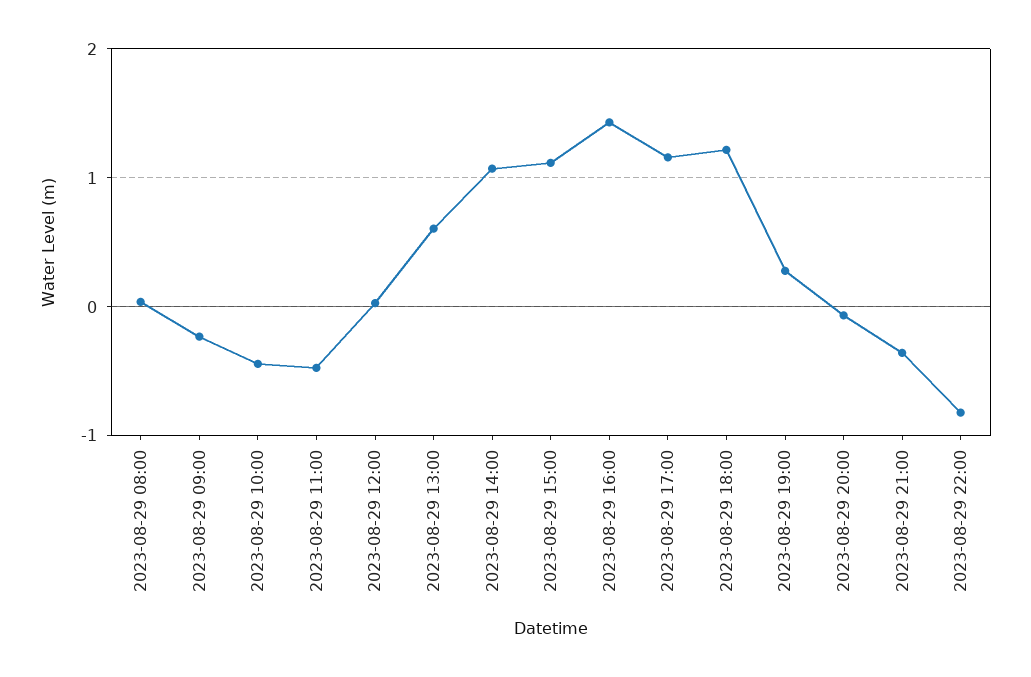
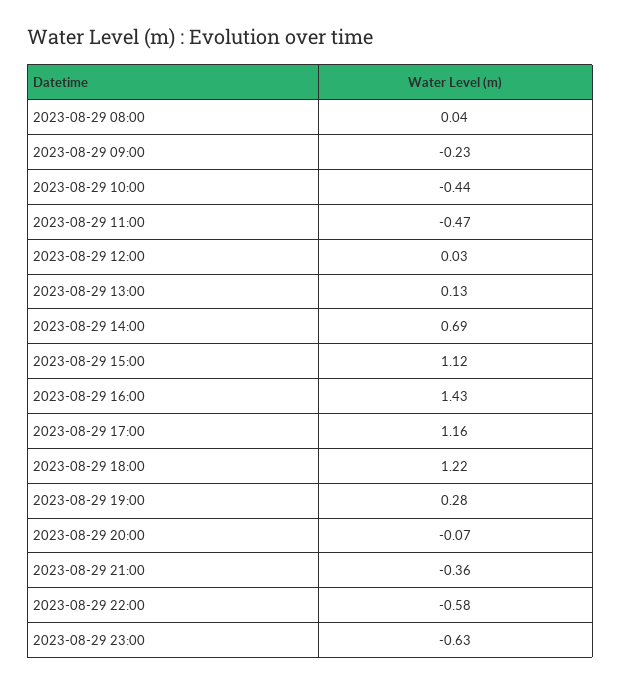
2023-08-29 13:00: 0.6 -> 0.13
2023-08-29 14:00: 1.1 -> 0.69
2023-08-29 22:00: -0.8 -> -0.58
2023-08-29 23:00: none -> -0.63

